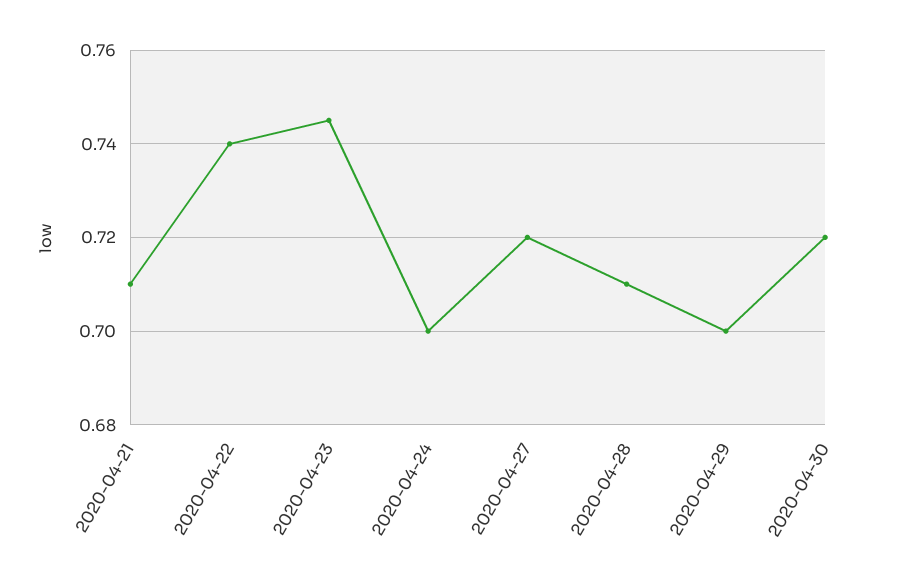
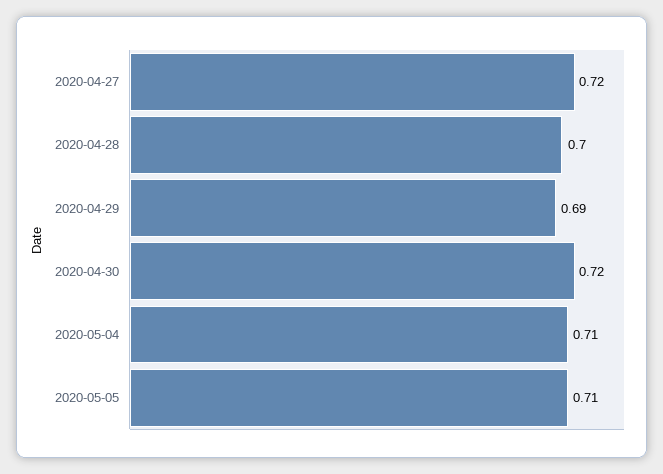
2020-04-21: 0.71 -> none
2020-04-22: 0.74 -> none
2020-04-23: 0.745 -> none
2020-04-24: 0.7 -> none
2020-04-28: 0.71 -> 0.7
2020-04-29: 0.7 -> 0.69
2020-05-04: none -> 0.71
2020-05-05: none -> 0.71

